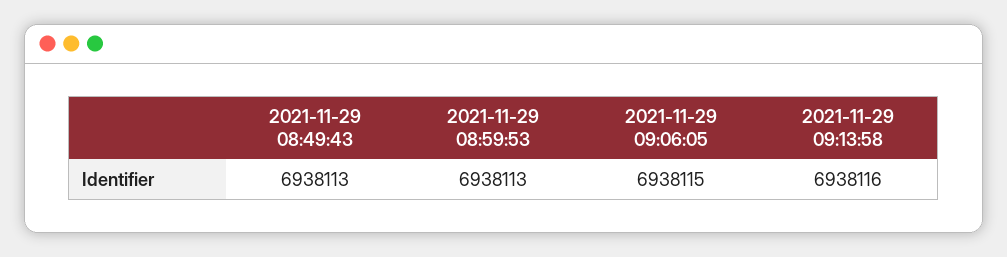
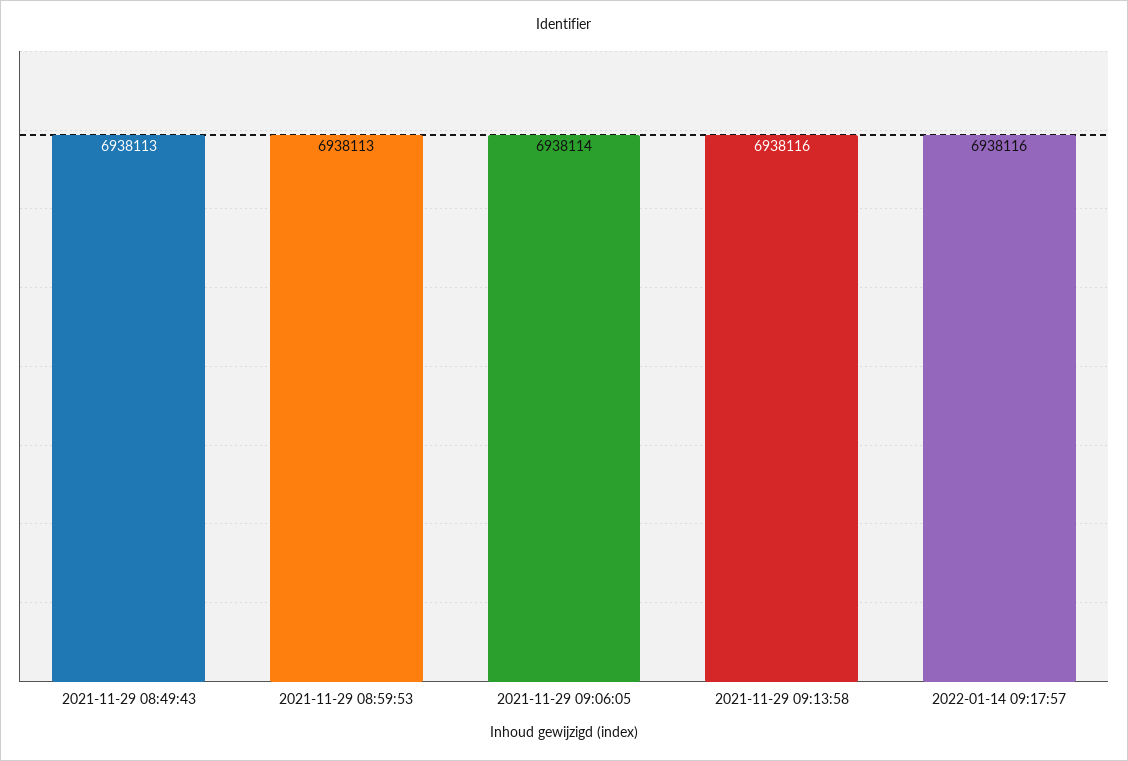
2021-11-29 09:06:05: 6938115 -> 6938114
2022-01-14 09:17:57: none -> 6938116

